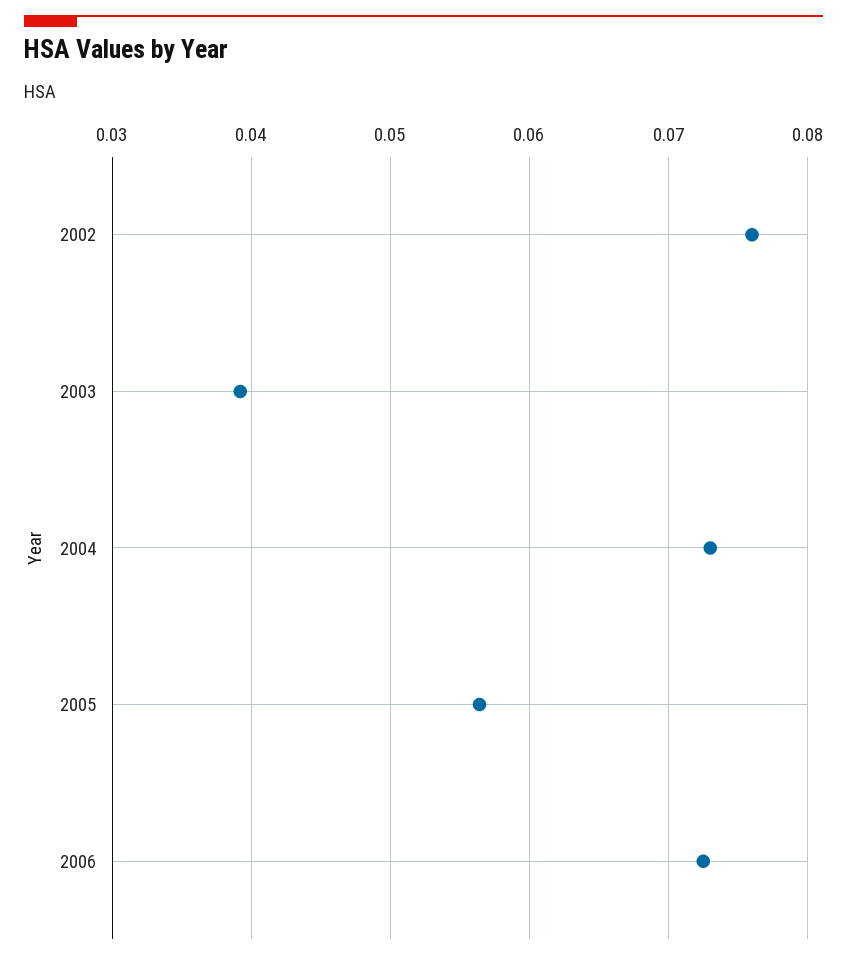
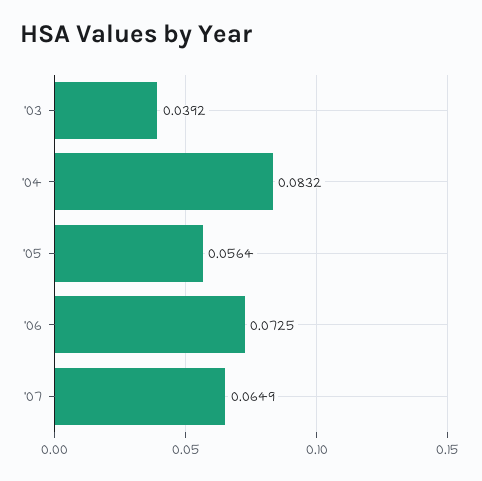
2002: 0.076 -> none
2004: 0.073 -> 0.0832
'07: none -> 0.0649

